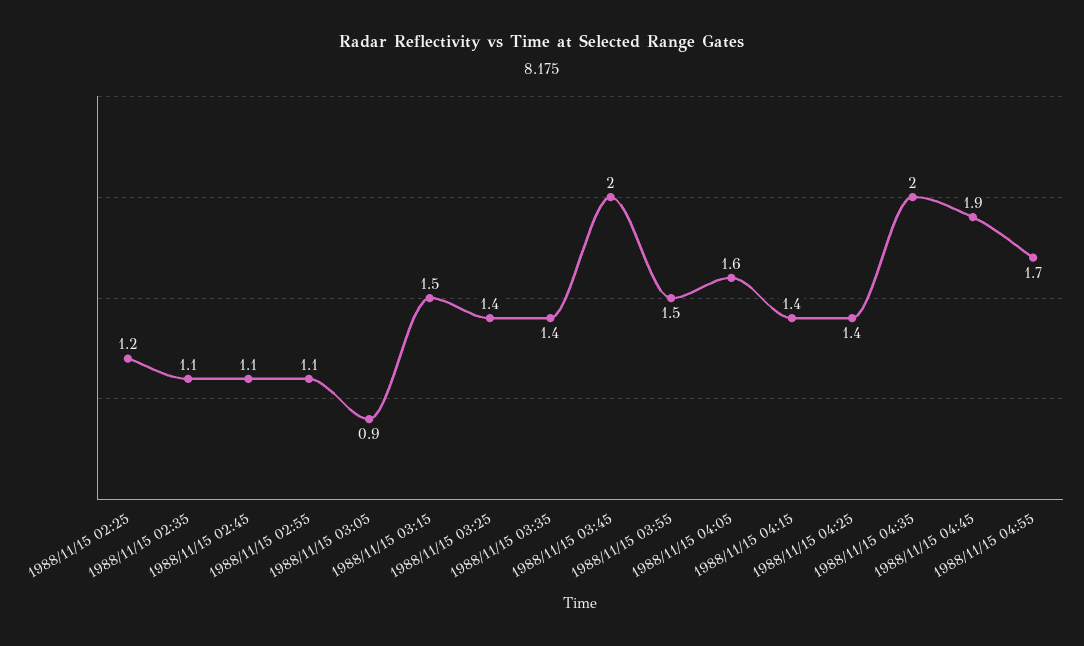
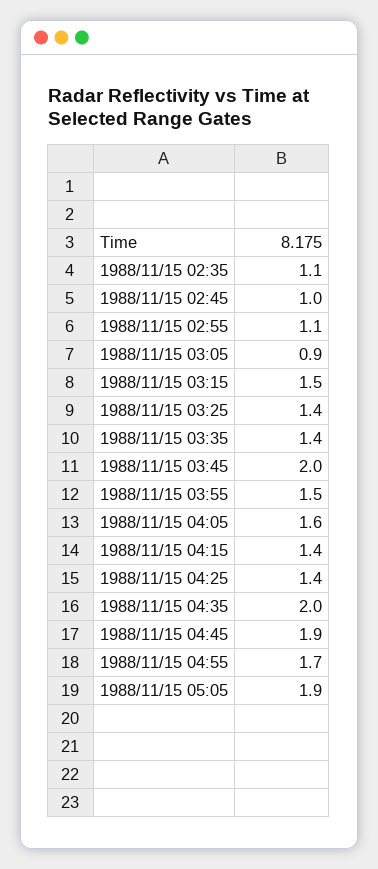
1988/11/15 02:25: 1.2 -> none
1988/11/15 02:45: 1.1 -> 1
1988/11/15 05:05: none -> 1.9

